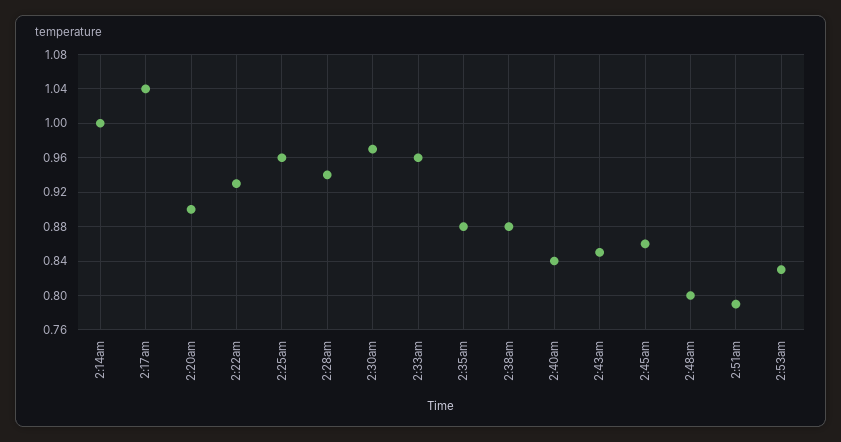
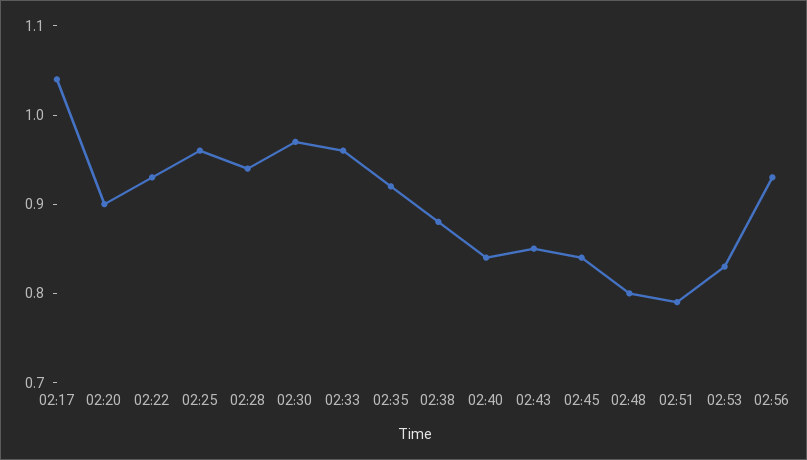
2:14am: 1 -> none
2:35am: 0.88 -> 0.92
2:45am: 0.86 -> 0.84
02:56: none -> 0.93

